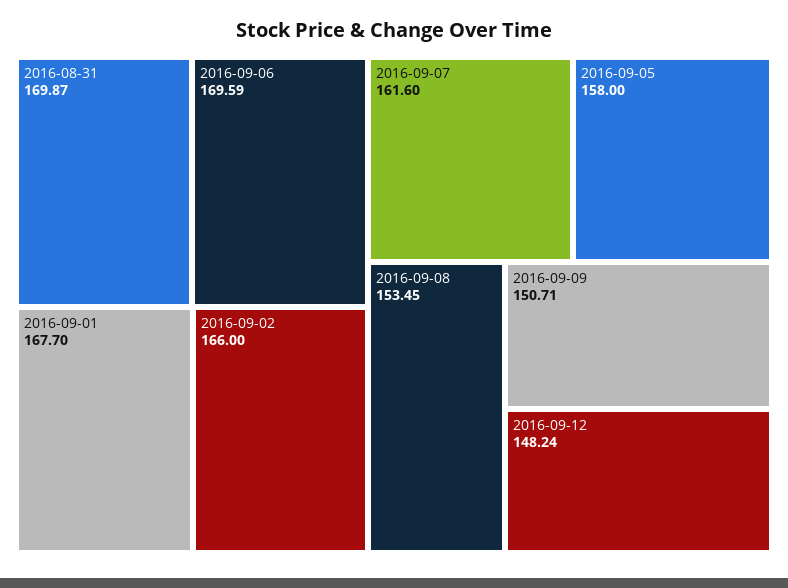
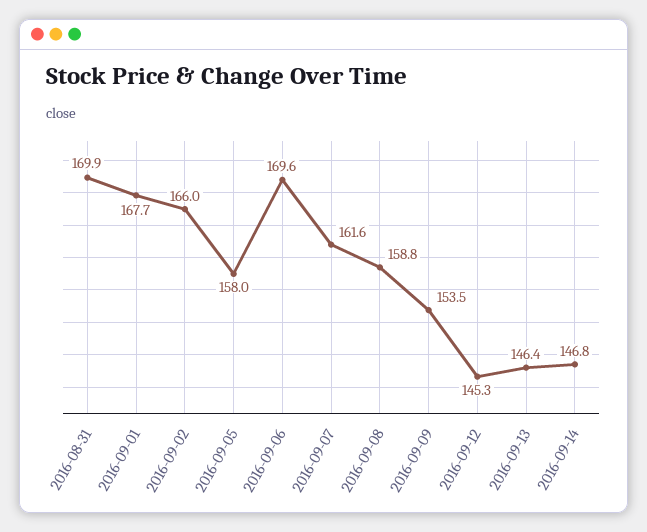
2016-09-08: 153.45 -> 158.8
2016-09-09: 150.71 -> 153.5
2016-09-12: 148.24 -> 145.3
2016-09-13: none -> 146.4
2016-09-14: none -> 146.8

